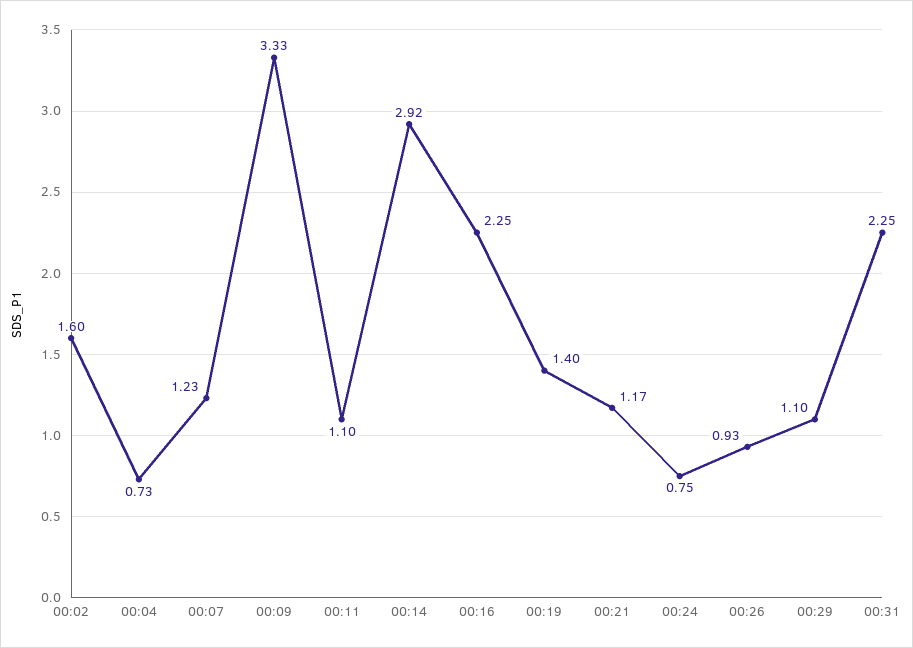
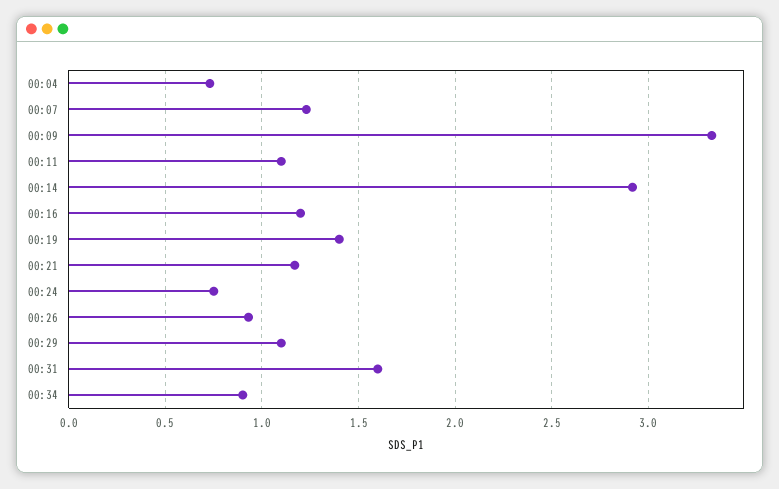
00:02: 1.6 -> none
00:16: 2.25 -> 1.2
00:31: 2.25 -> 1.6
00:34: none -> 0.9

